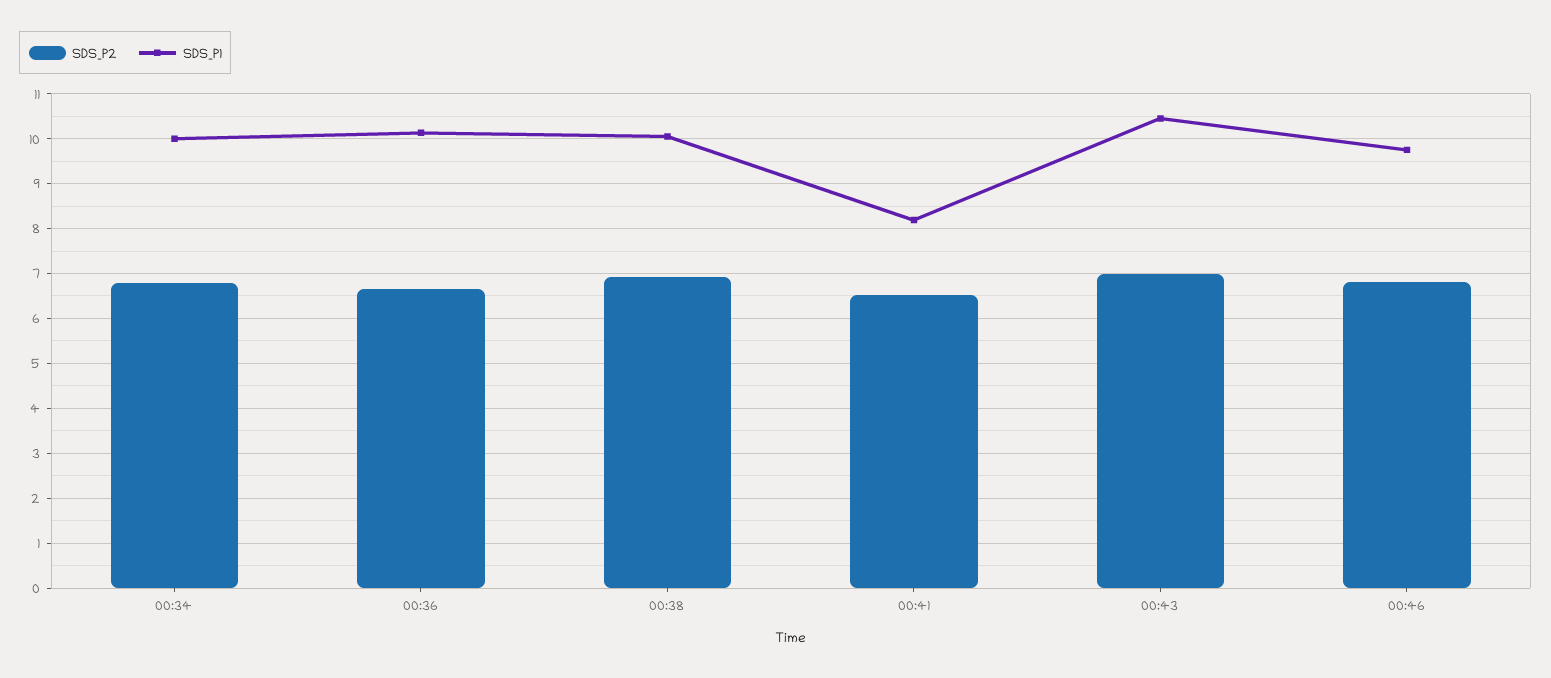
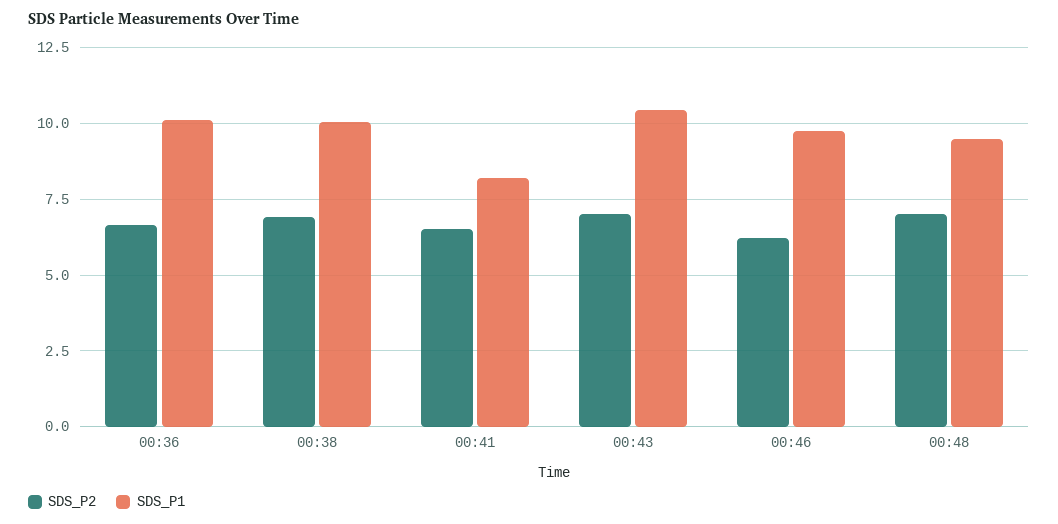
SDS_P2, 00:34: 6.8 -> none
SDS_P1, 00:34: 10 -> none
SDS_P2, 00:46: 6.8 -> 6.25
SDS_P2, 00:48: none -> 7
SDS_P1, 00:48: none -> 9.5

